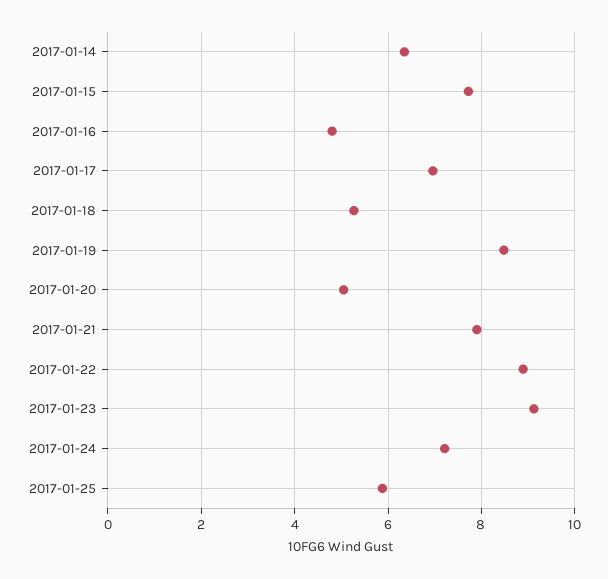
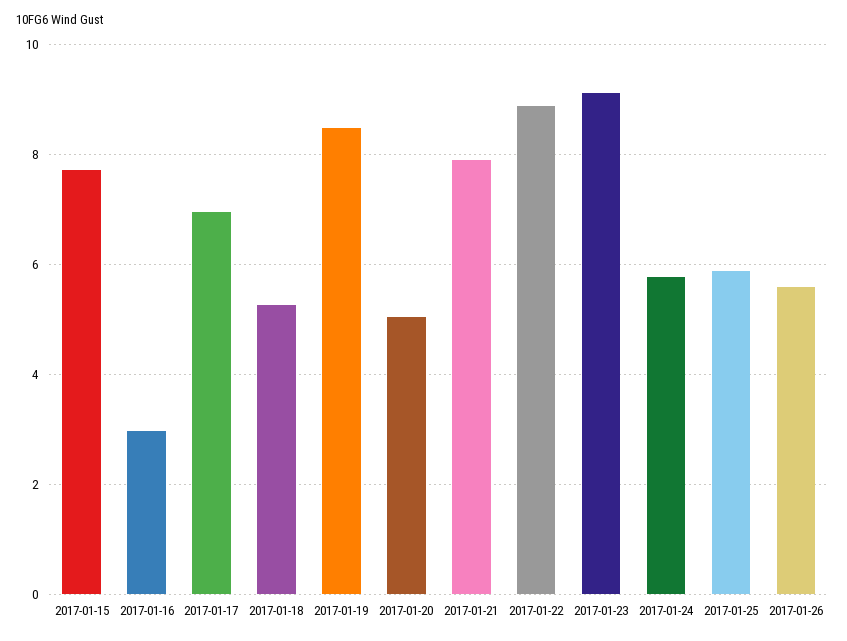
2017-01-14: 6.4 -> none
2017-01-16: 4.8 -> 3
2017-01-24: 7.2 -> 5.8
2017-01-26: none -> 5.6

